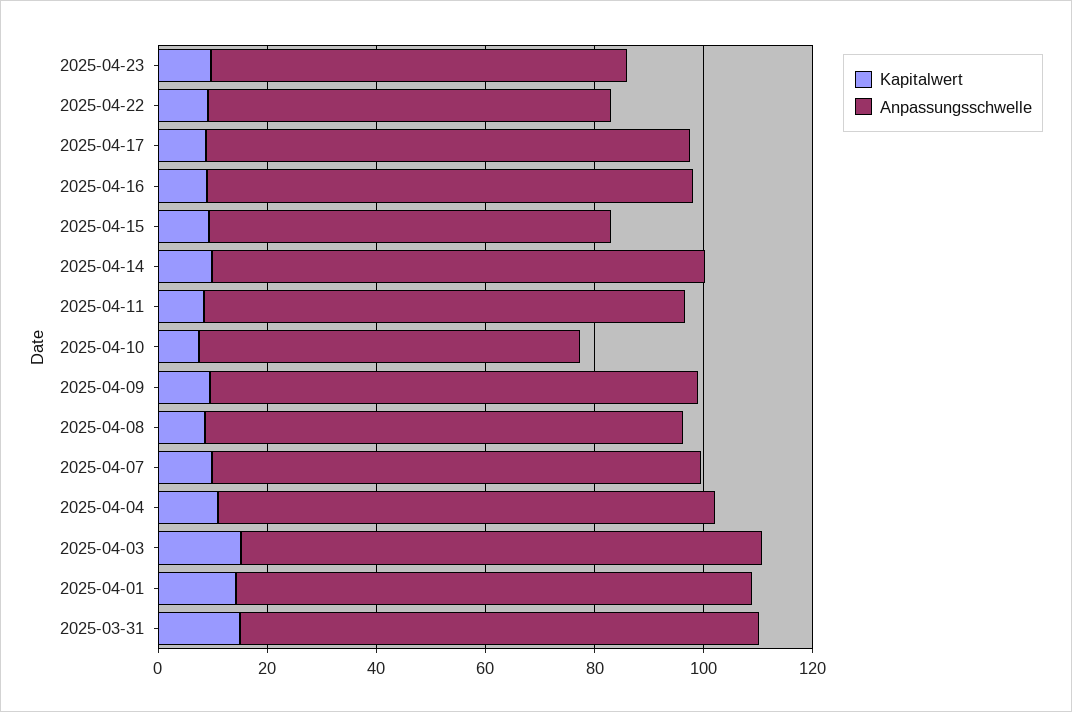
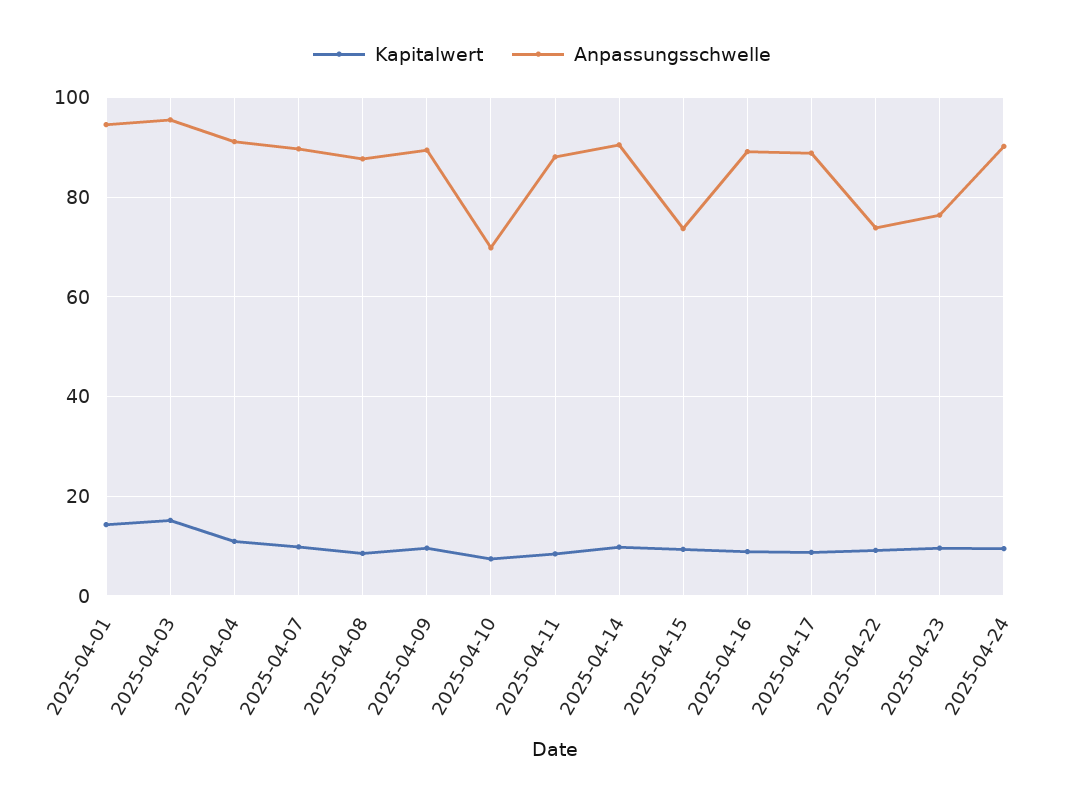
Kapitalwert, 2025-03-31: 15 -> none
Anpassungsschwelle, 2025-03-31: 95 -> none
Kapitalwert, 2025-04-24: none -> 10
Anpassungsschwelle, 2025-04-24: none -> 90

